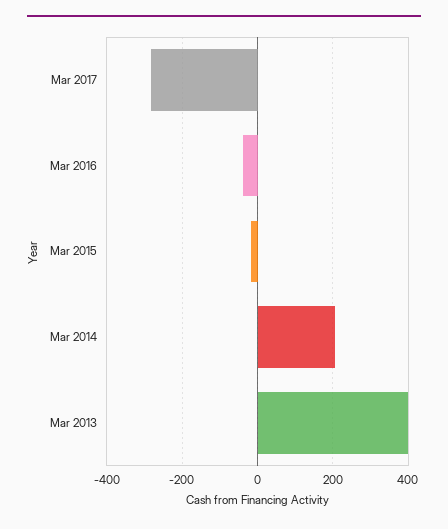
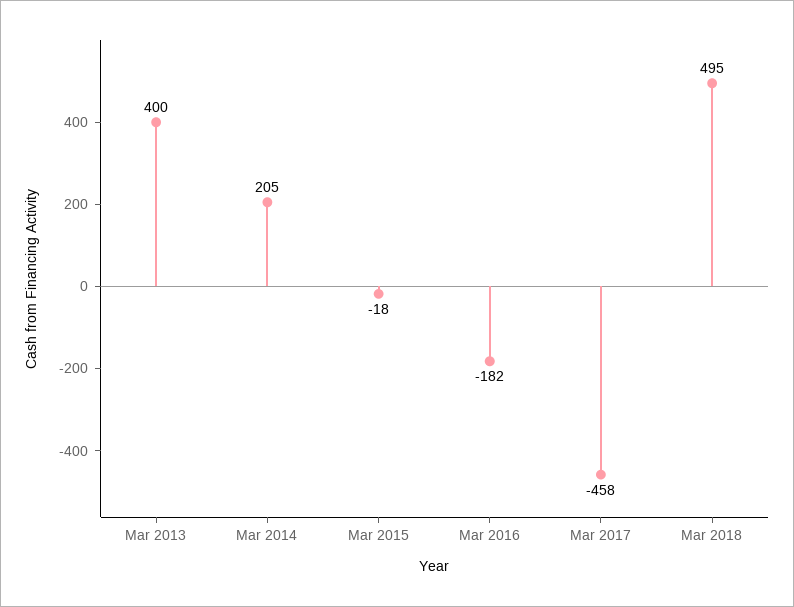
Mar 2017: -280 -> -458
Mar 2016: -40 -> -182
Mar 2018: none -> 495

